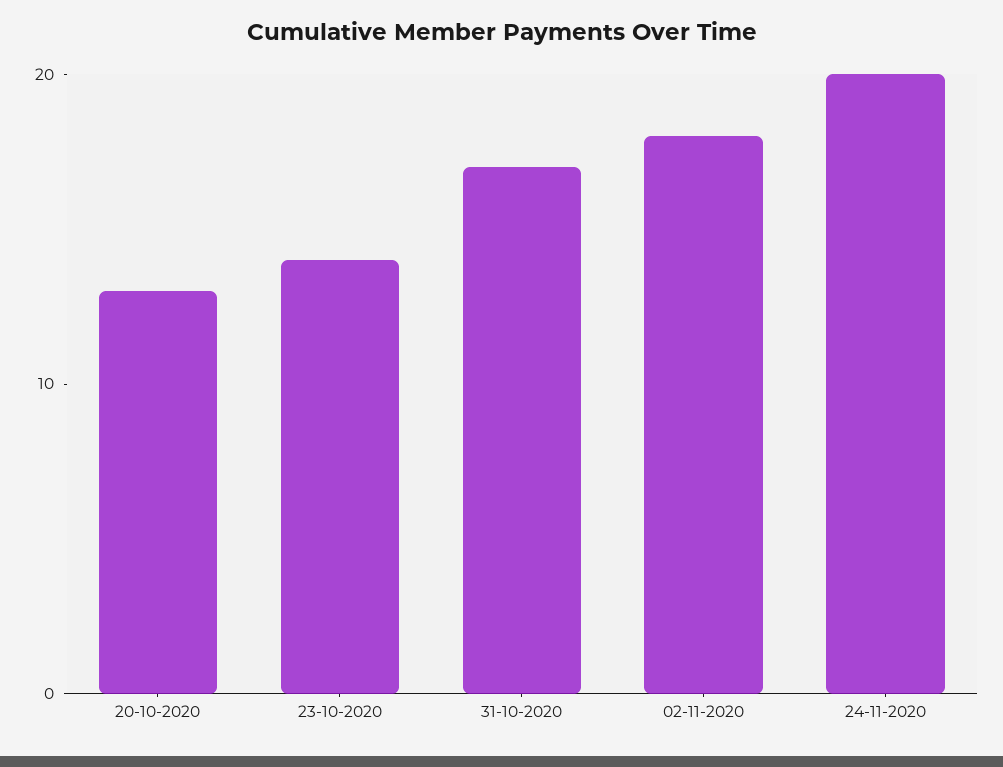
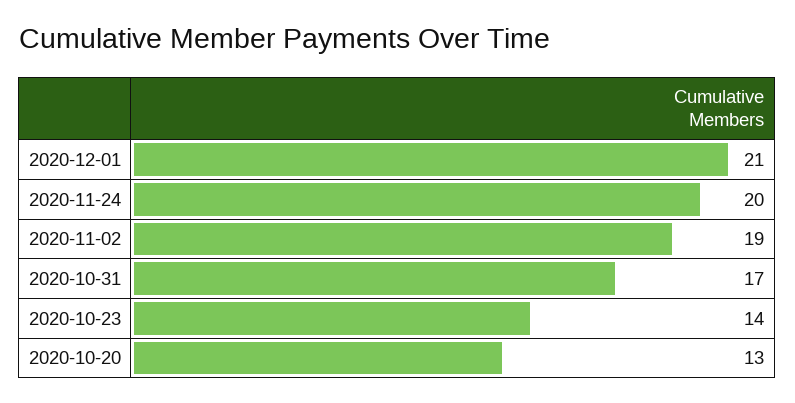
02-11-2020: 18 -> 19
2020-12-01: none -> 21

